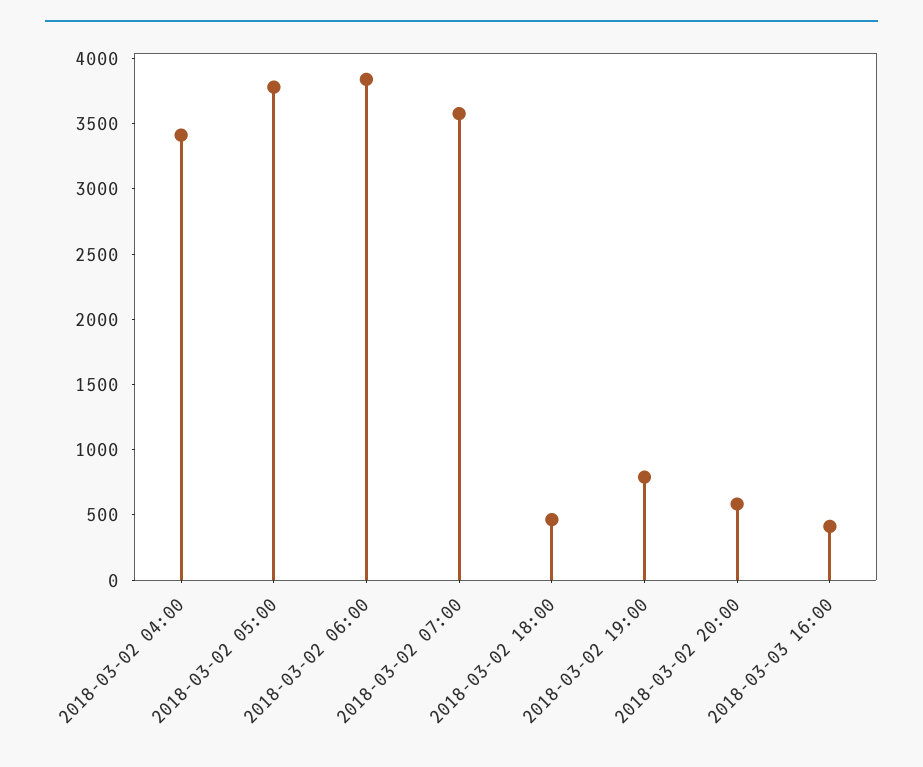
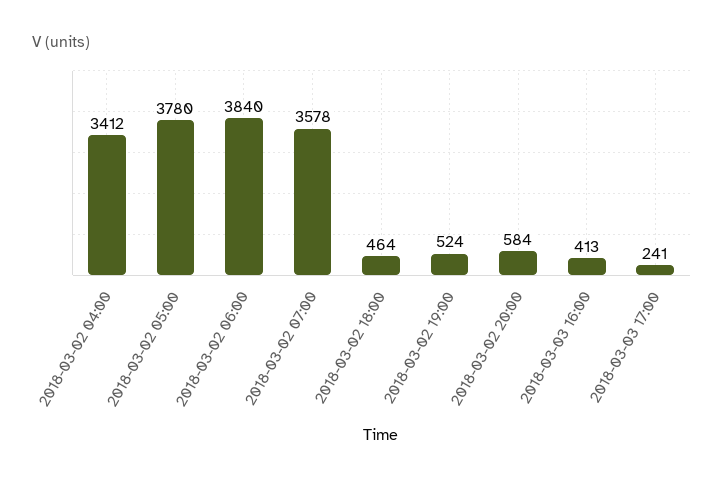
2018-03-02 19:00: 800 -> 524
2018-03-03 17:00: none -> 241

